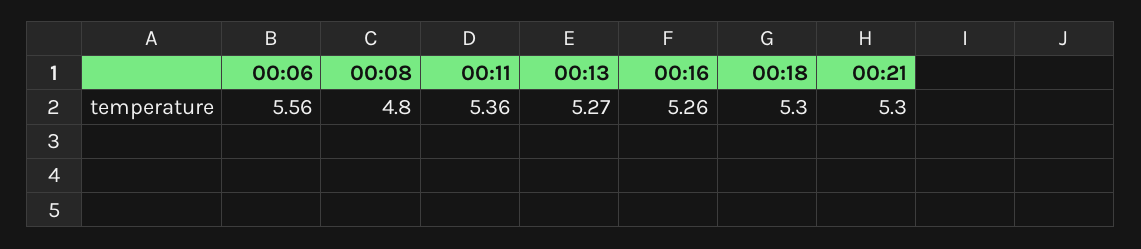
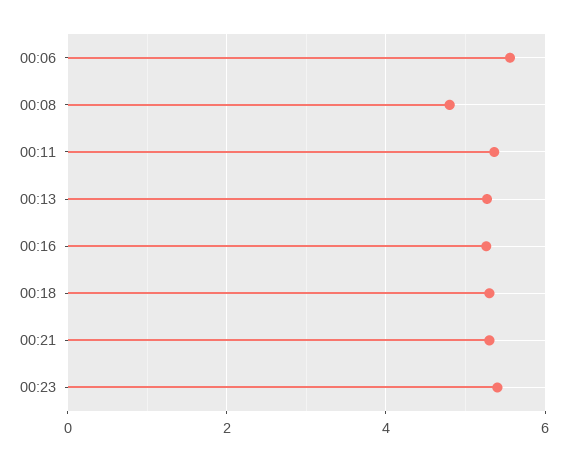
00:23: none -> 5.4

